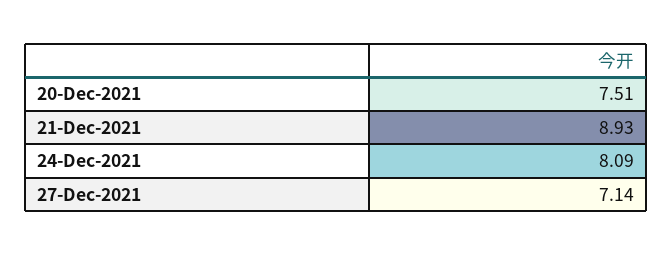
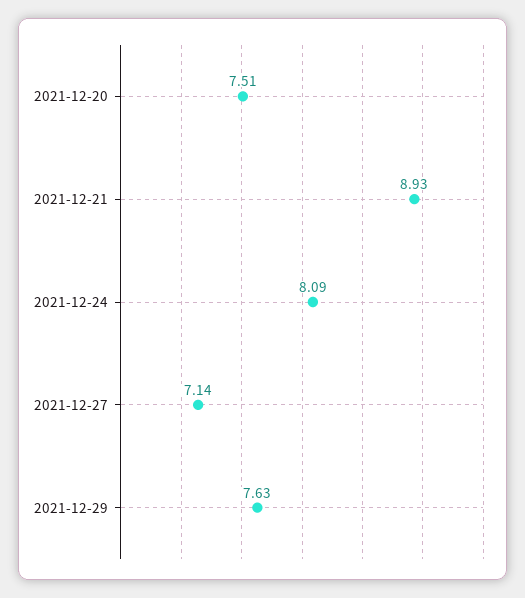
2021-12-29: none -> 7.63

